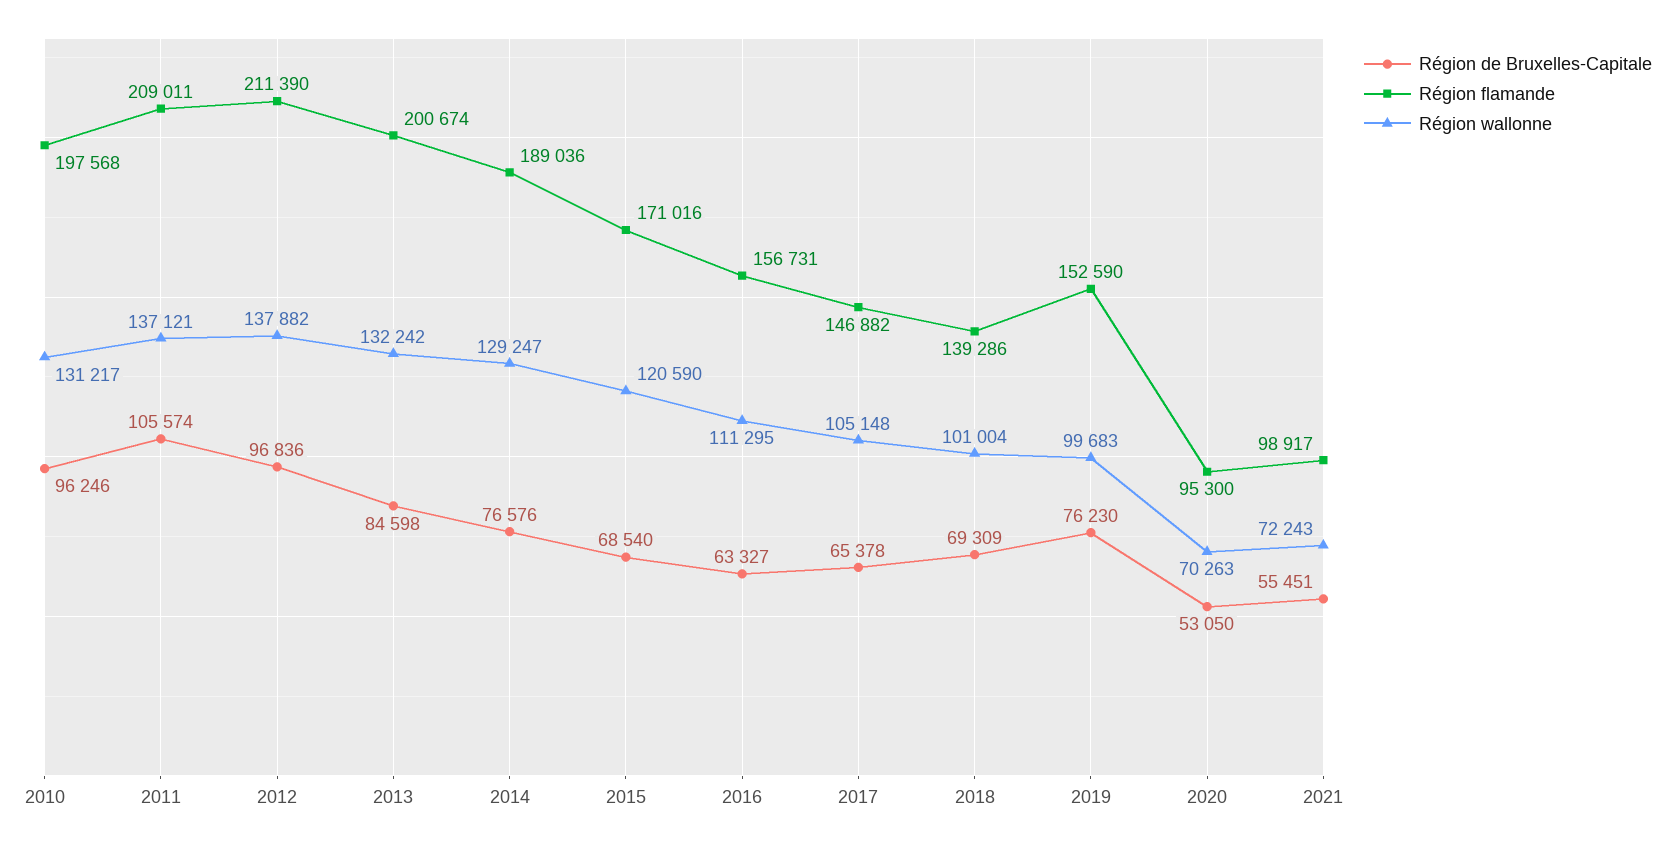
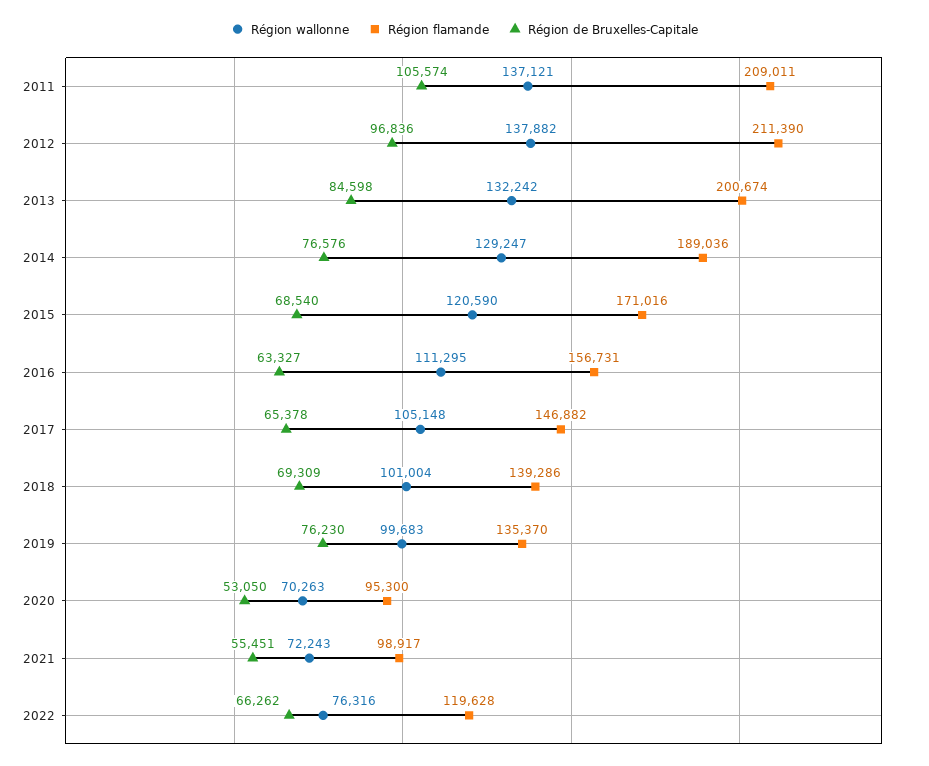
Région de Bruxelles-Capitale, 2010: 96246 -> none
Région flamande, 2010: 197568 -> none
Région wallonne, 2010: 131217 -> none
Région flamande, 2019: 152590 -> 135370
Région wallonne, 2022: none -> 76316
Région flamande, 2022: none -> 119628
Région de Bruxelles-Capitale, 2022: none -> 66262

